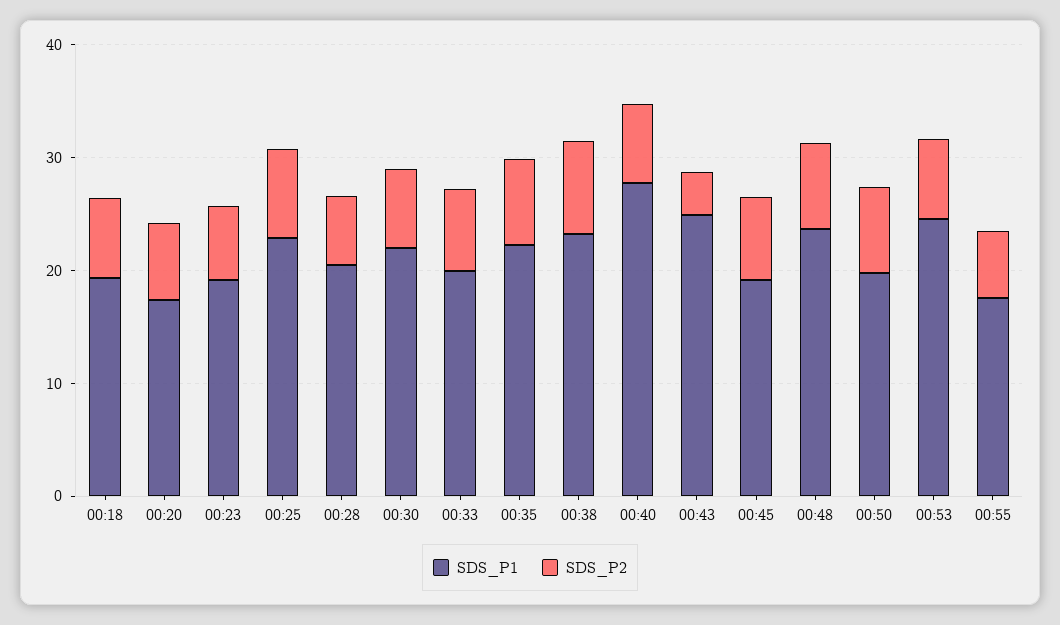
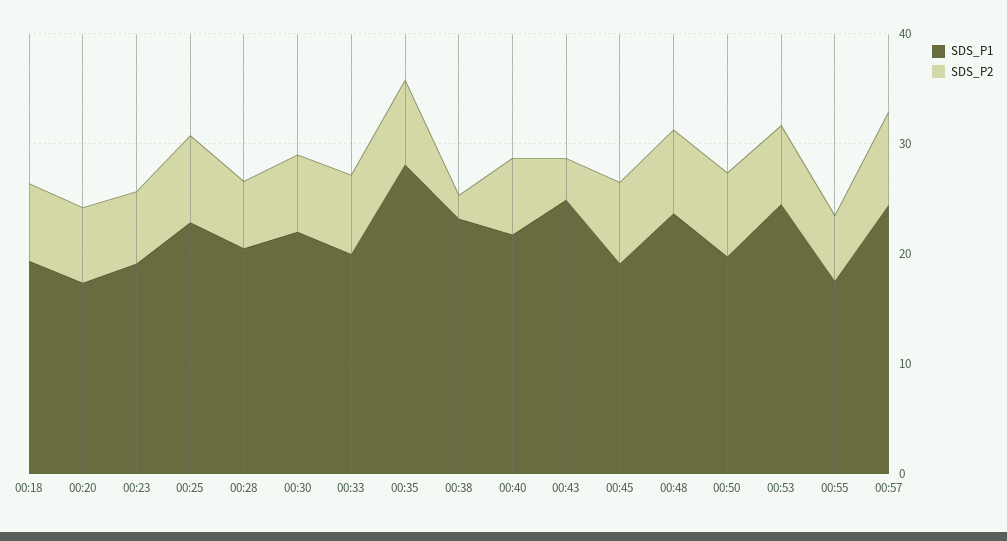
SDS_P1, 00:35: 22 -> 28
SDS_P2, 00:38: 8 -> 2
SDS_P1, 00:40: 28 -> 22
SDS_P1, 00:57: none -> 24
SDS_P2, 00:57: none -> 8

